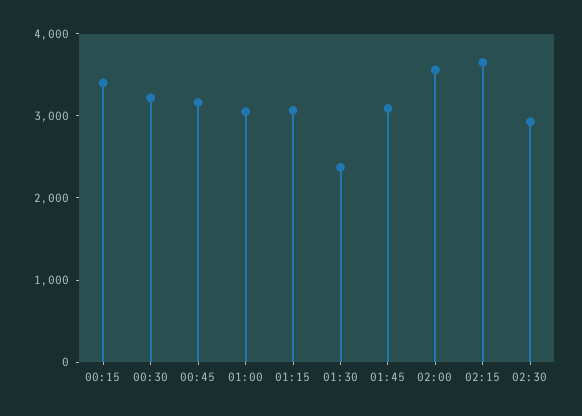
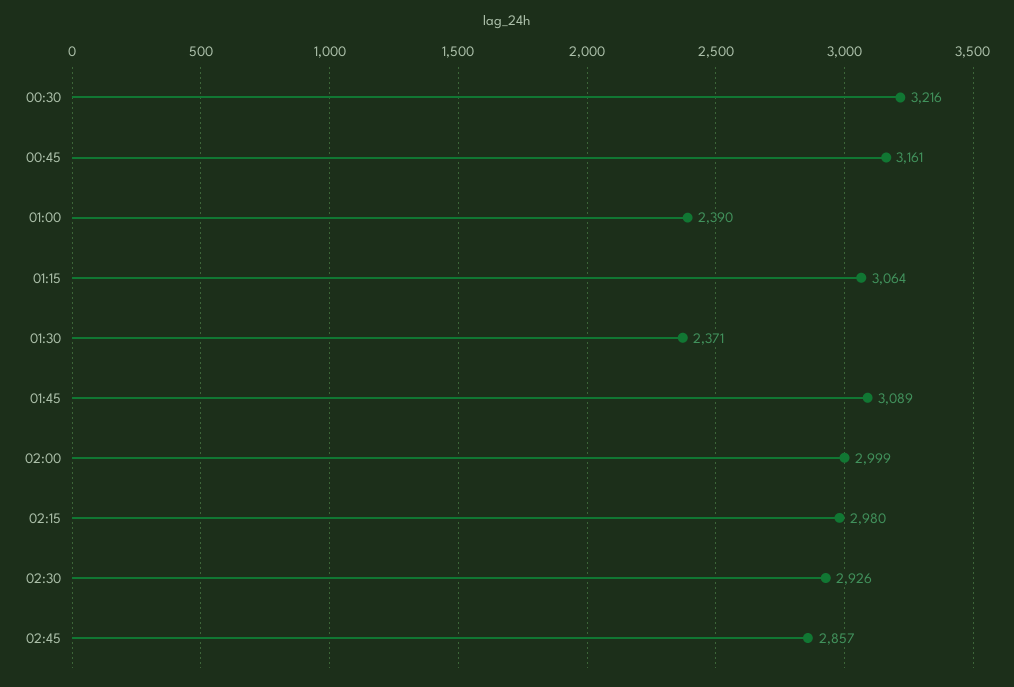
00:15: 3400 -> none
01:00: 3000 -> 2390
02:00: 3600 -> 2999
02:15: 3600 -> 2980
02:45: none -> 2857

